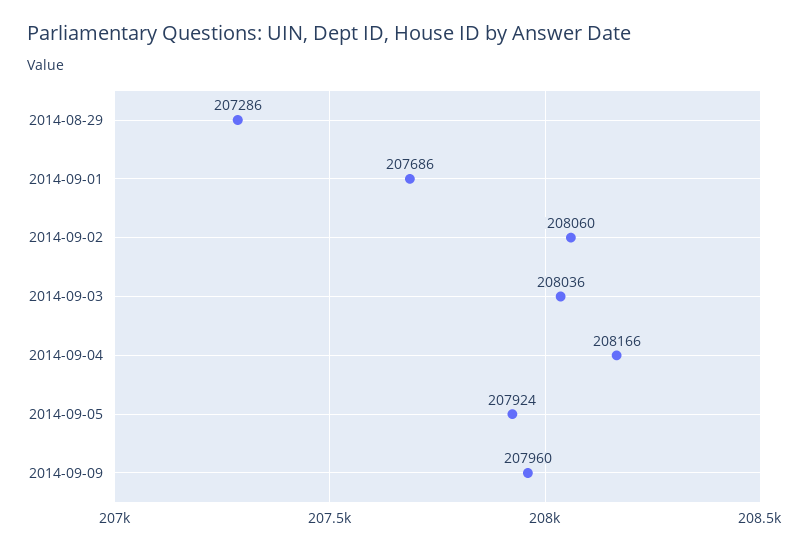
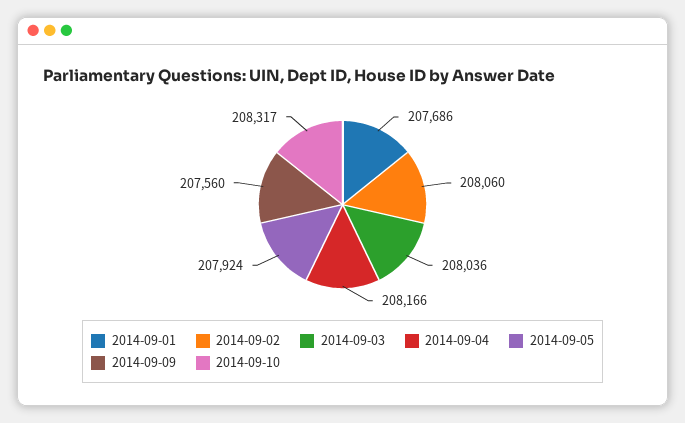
2014-08-29: 207286 -> none
2014-09-09: 207960 -> 207560
2014-09-10: none -> 208317

